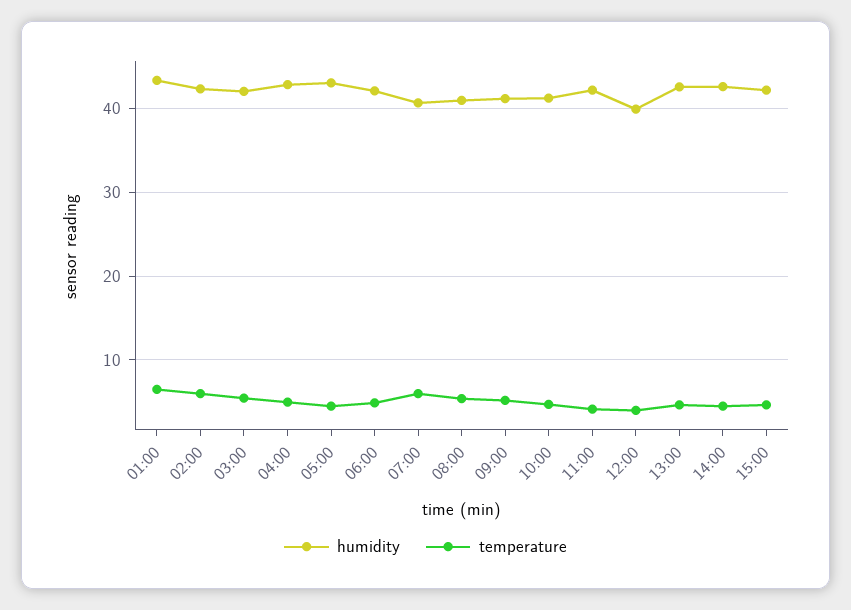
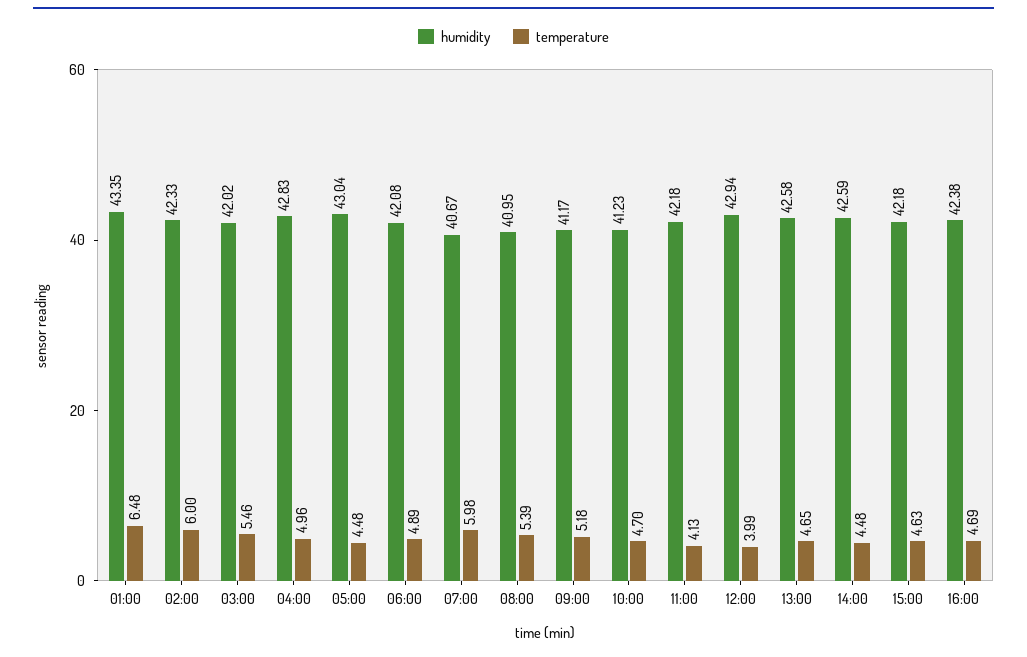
humidity, 12:00: 40 -> 42.94
humidity, 16:00: none -> 42.38
temperature, 16:00: none -> 4.69

